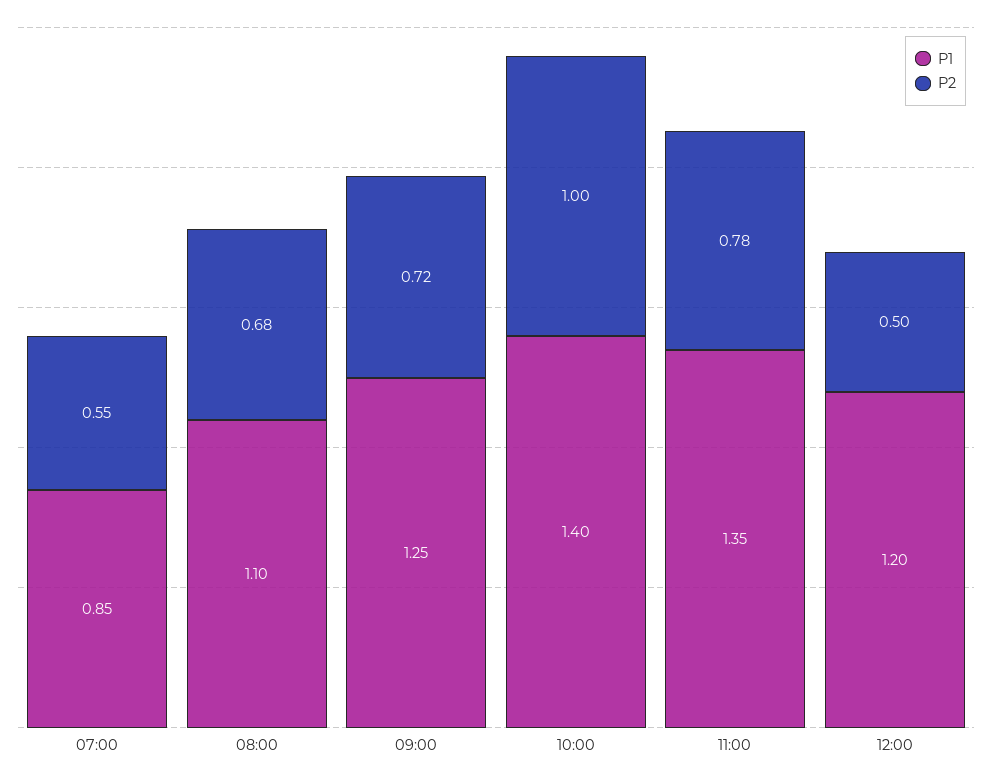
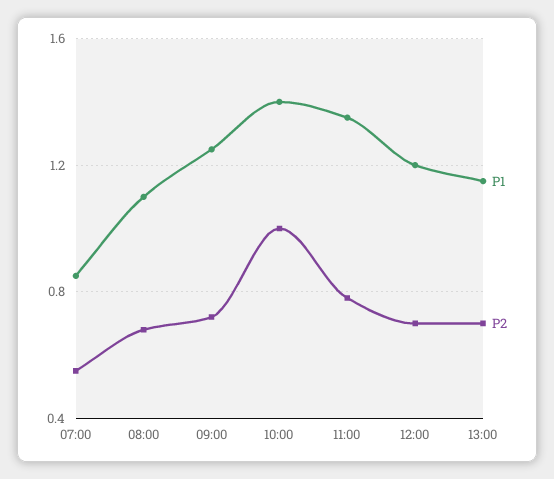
P2, 12:00: 0.5 -> 0.7
P1, 13:00: none -> 1.15
P2, 13:00: none -> 0.7

